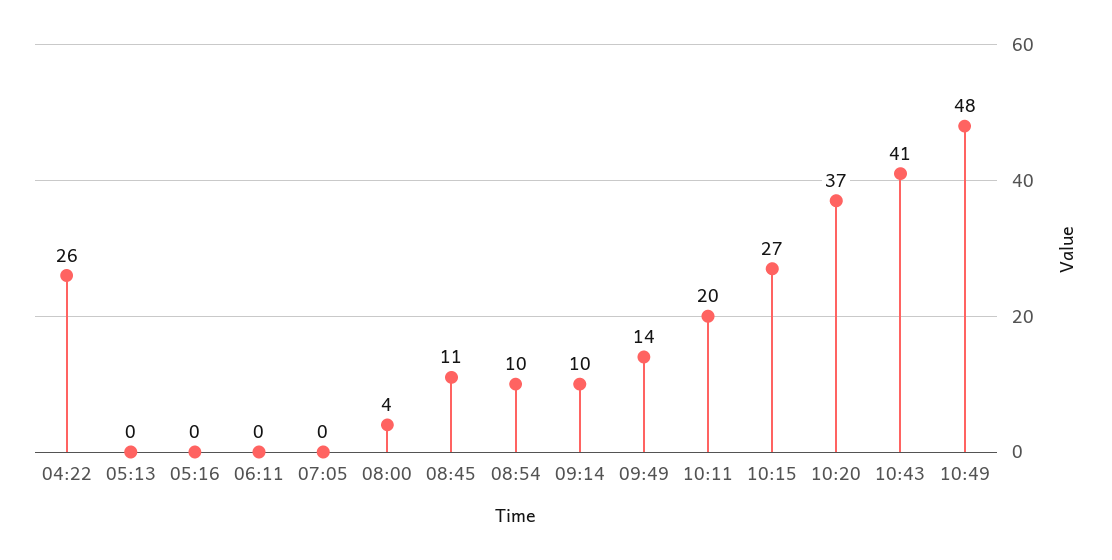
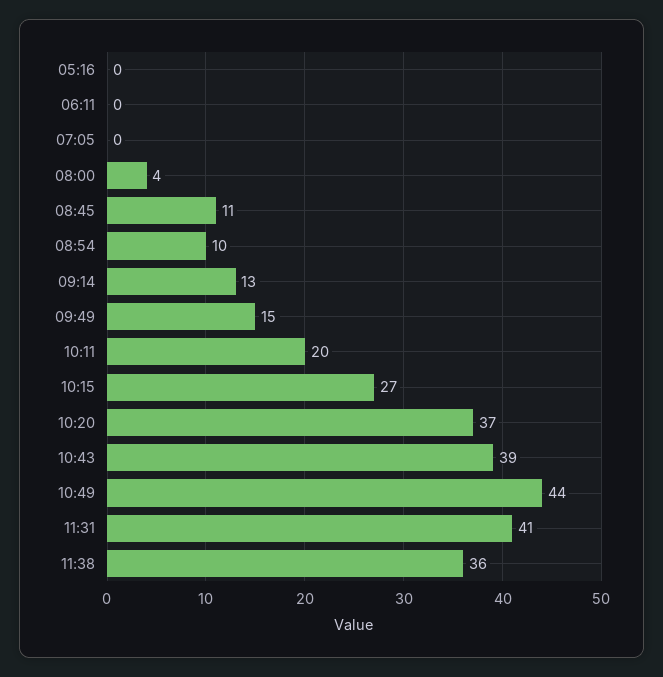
04:22: 26 -> none
05:13: 0 -> none
09:14: 10 -> 13
09:49: 14 -> 15
10:43: 41 -> 39
10:49: 48 -> 44
11:31: none -> 41
11:38: none -> 36

